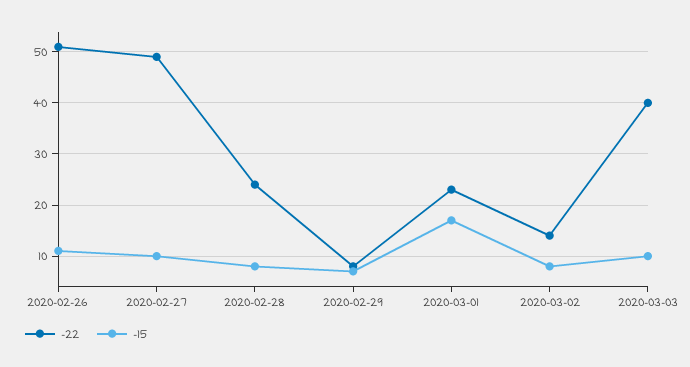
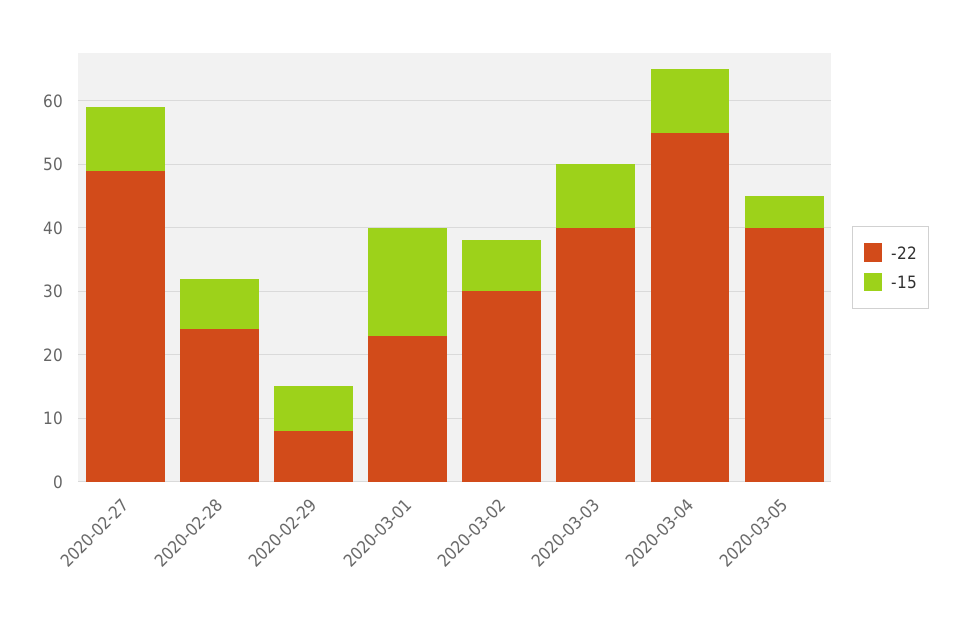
-22, 2020-02-26: 50 -> none
-15, 2020-02-26: 10 -> none
-22, 2020-03-02: 15 -> 30
-22, 2020-03-04: none -> 55
-15, 2020-03-04: none -> 10
-22, 2020-03-05: none -> 40
-15, 2020-03-05: none -> 5

